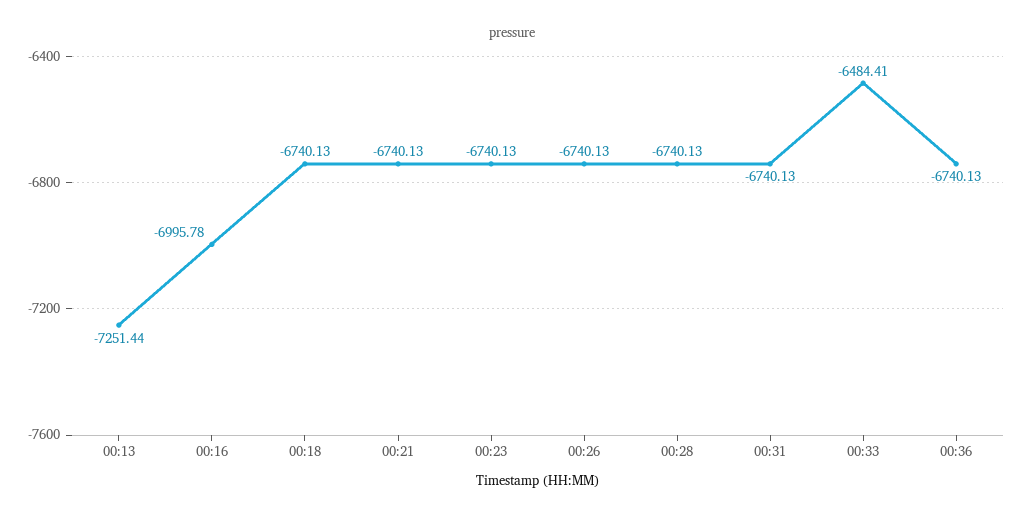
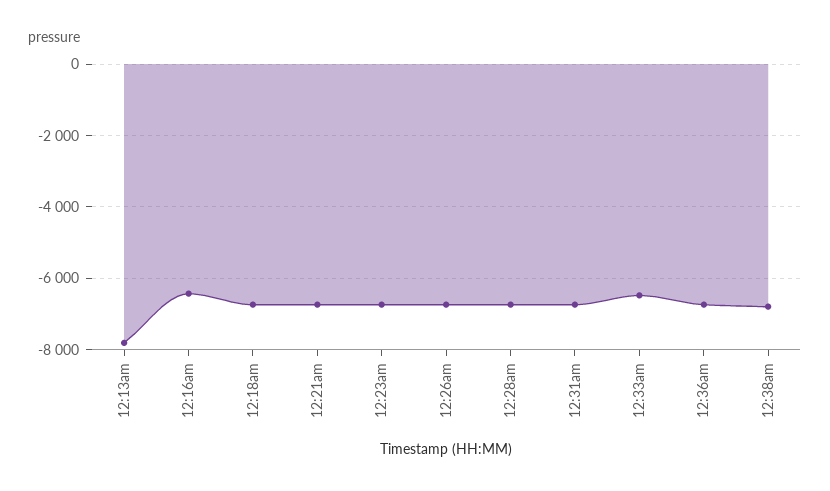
00:13: -7251.44 -> -7800
00:16: -6995.78 -> -6400
12:38am: none -> -6800

